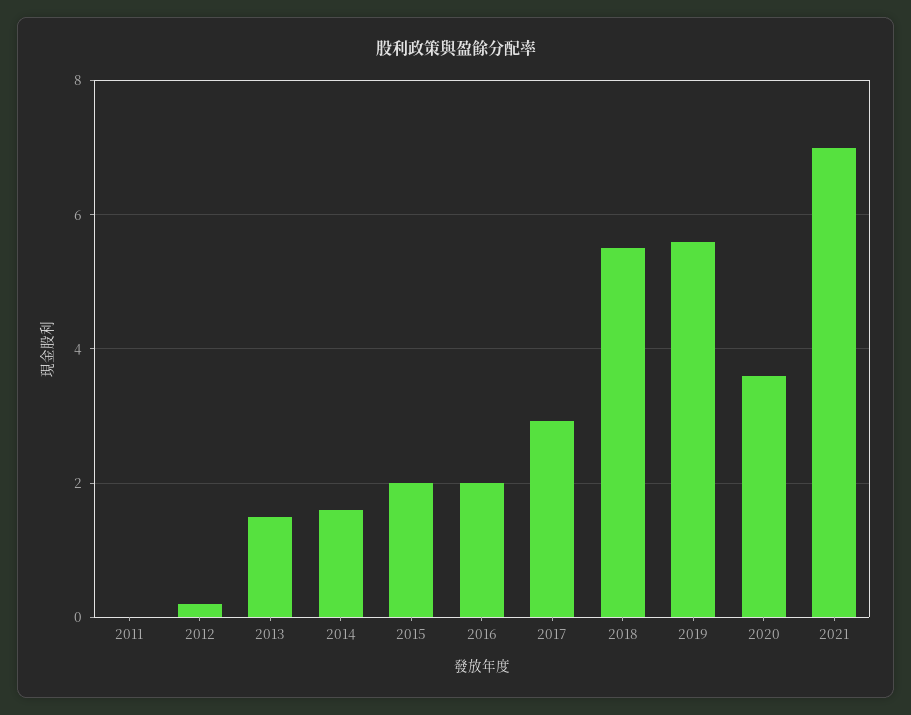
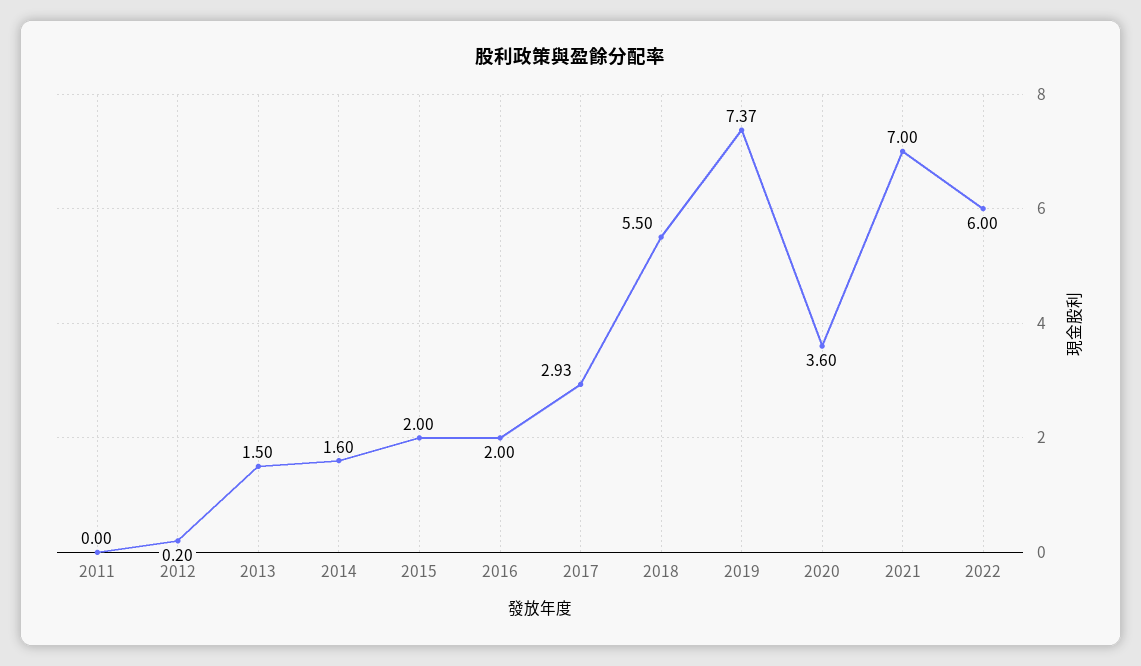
2019: 5.6 -> 7.37
2022: none -> 6

